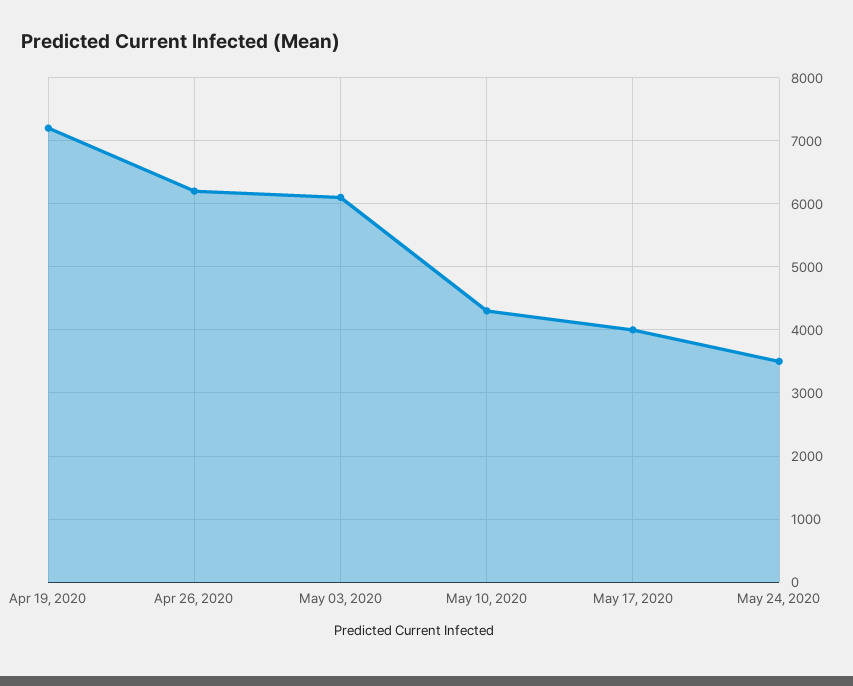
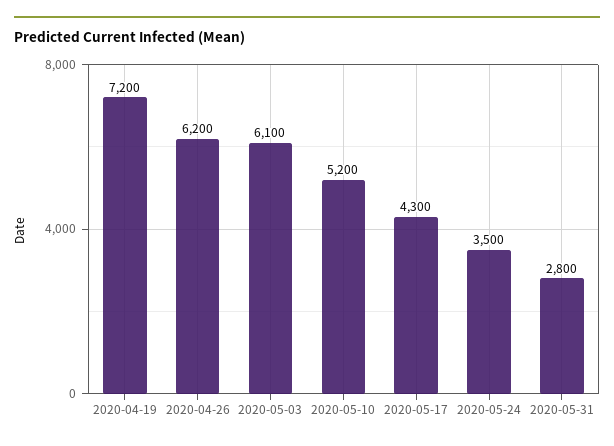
May 10, 2020: 4300 -> 5200
May 17, 2020: 4000 -> 4300
2020-05-31: none -> 2800

